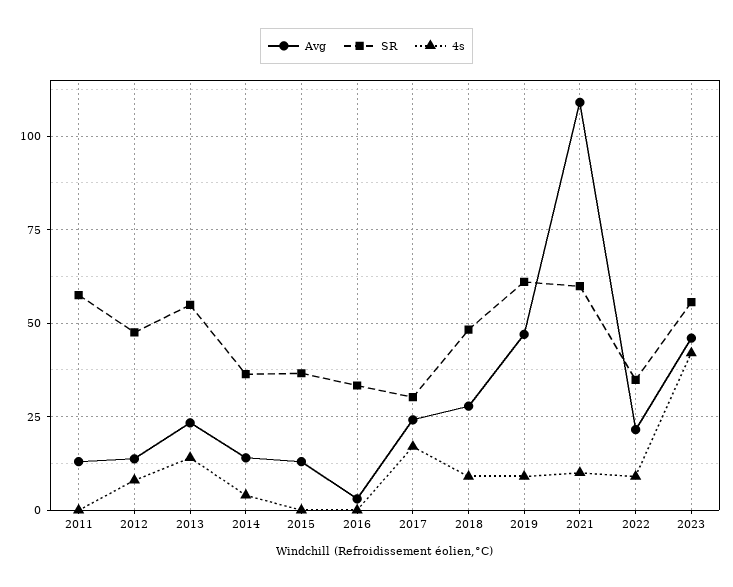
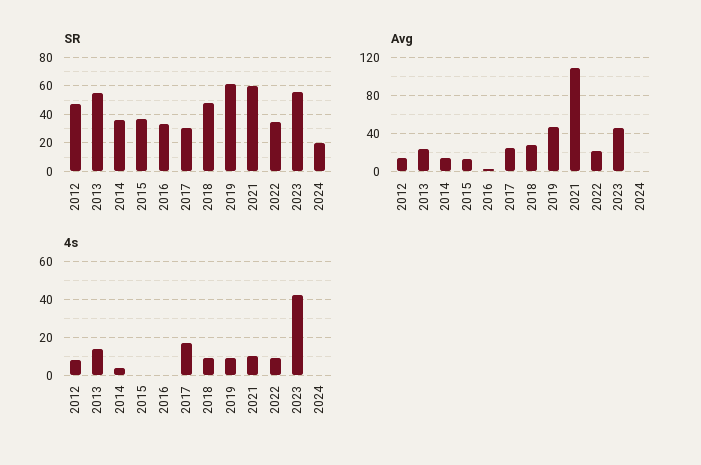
Avg, 2011: 12.5 -> none
SR, 2011: 57.5 -> none
4s, 2011: 0 -> none
SR, 2024: none -> 20
Avg, 2024: none -> 0
4s, 2024: none -> 0

